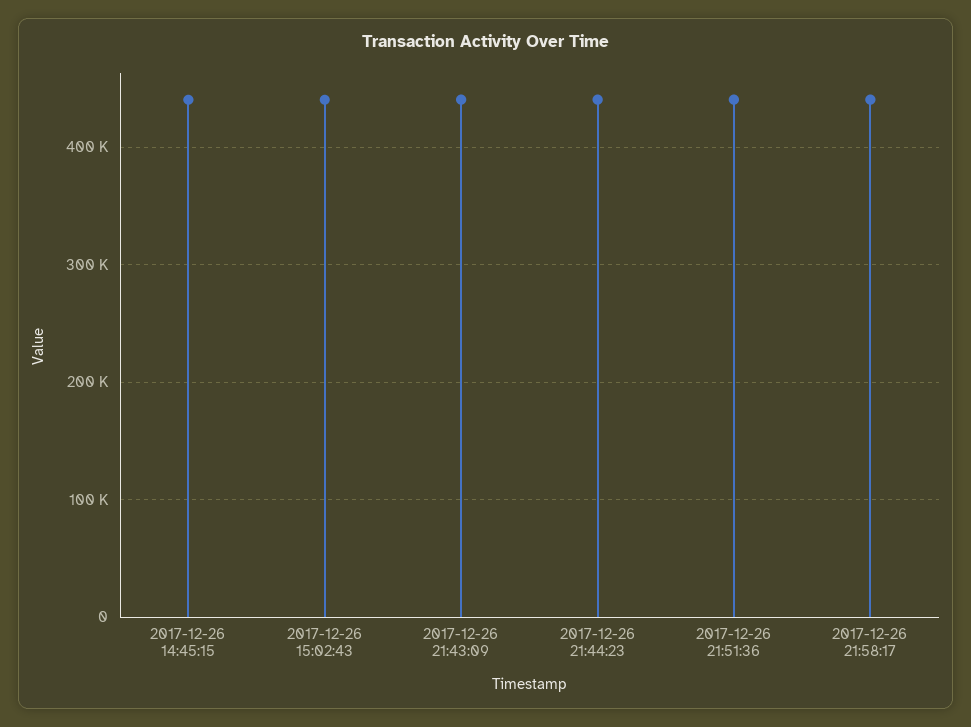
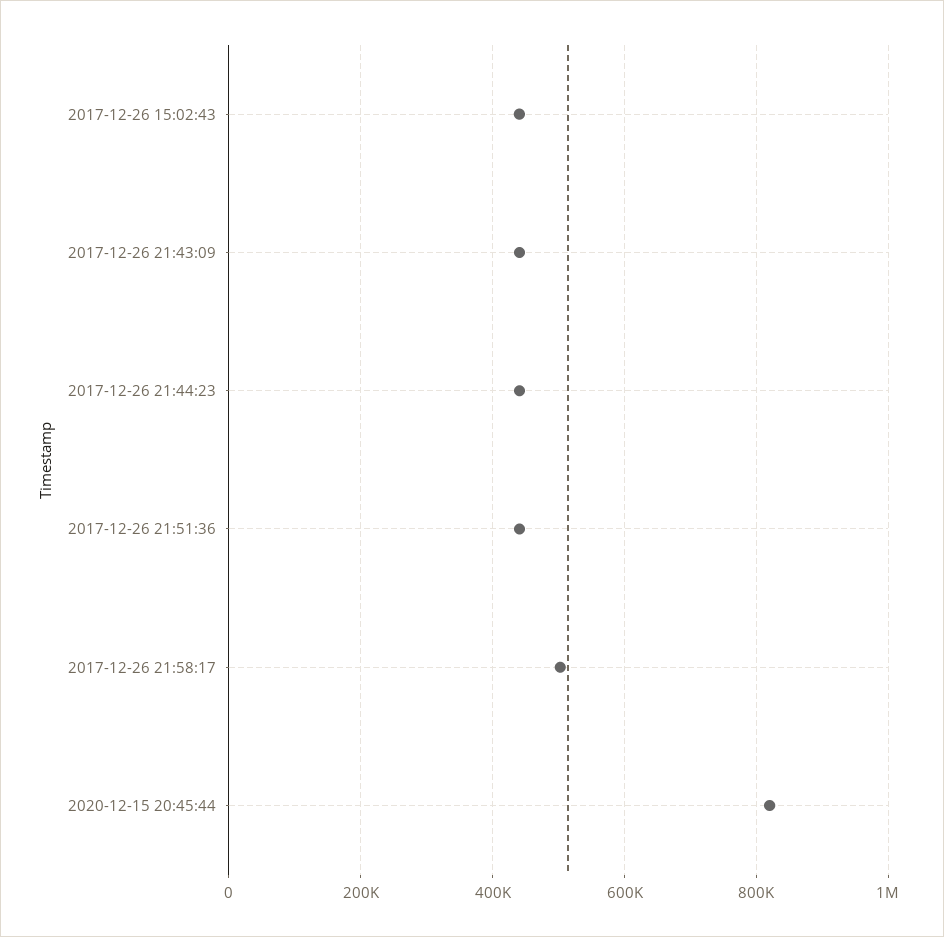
2017-12-26 14:45:15: 440000 -> none
2017-12-26 21:58:17: 440000 -> 500000
2020-12-15 20:45:44: none -> 820000

